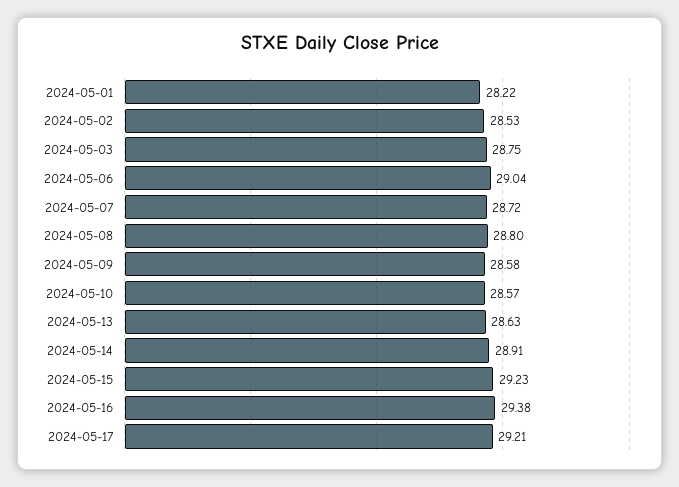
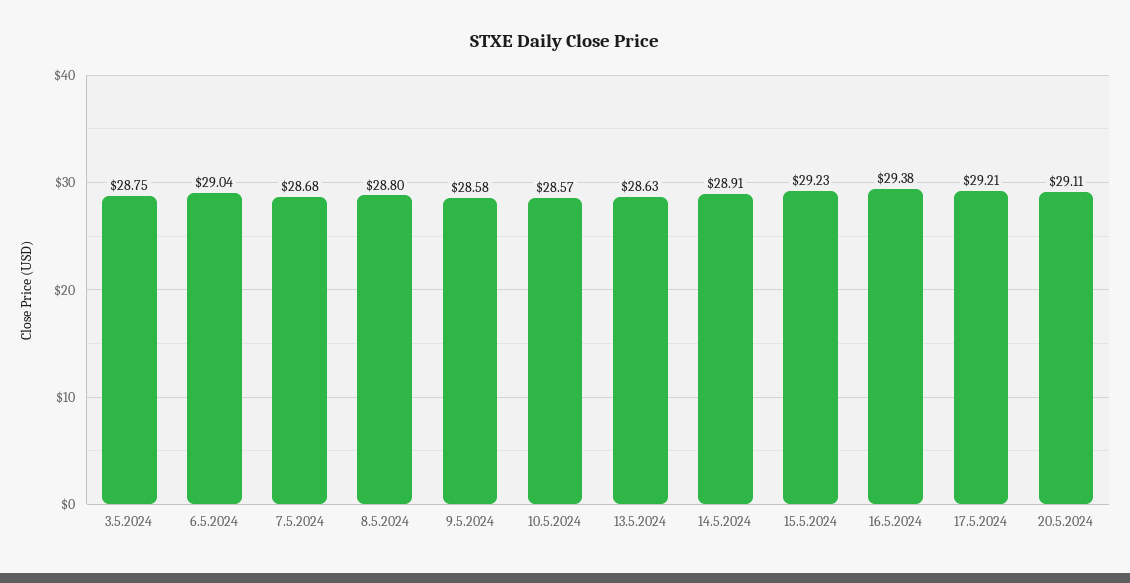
2024-05-01: 28.22 -> none
2024-05-02: 28.53 -> none
2024-05-07: 28.72 -> 28.68
20.5.2024: none -> 29.11

